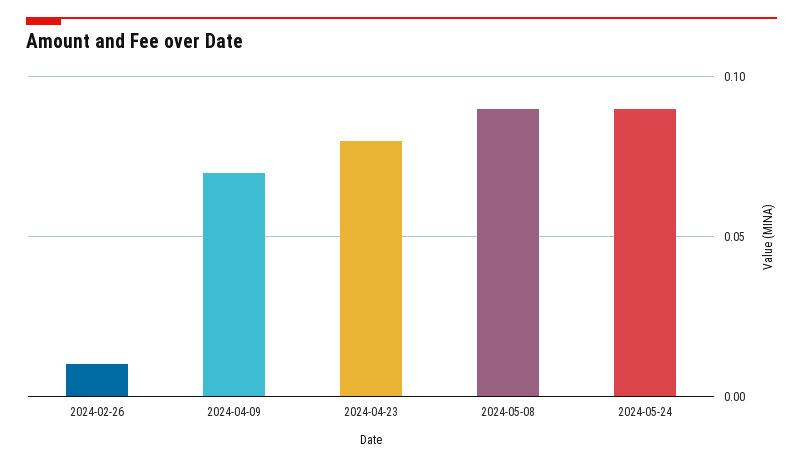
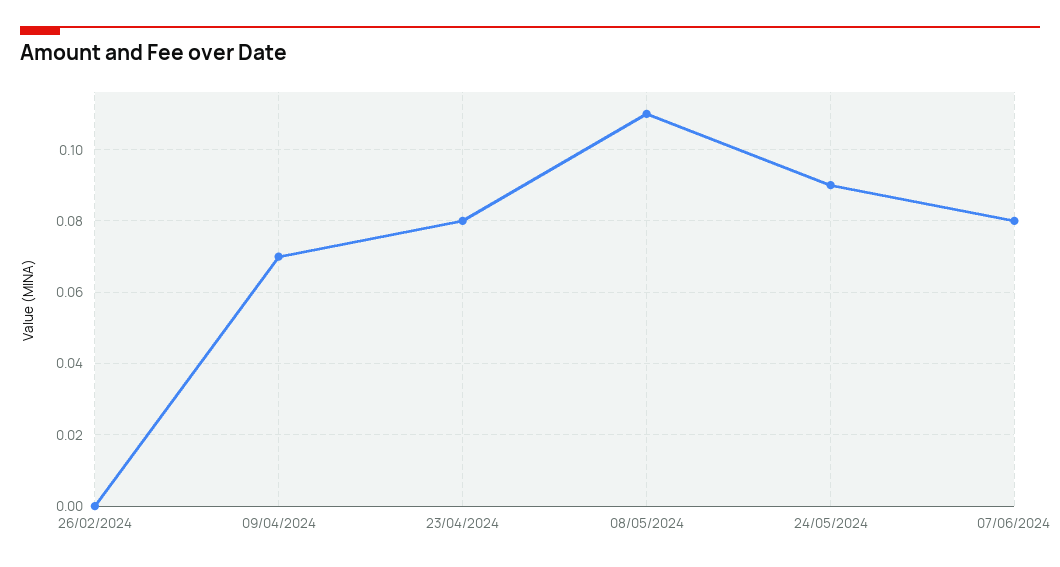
2024-02-26: 0.01 -> 0
2024-05-08: 0.09 -> 0.11
07/06/2024: none -> 0.08

